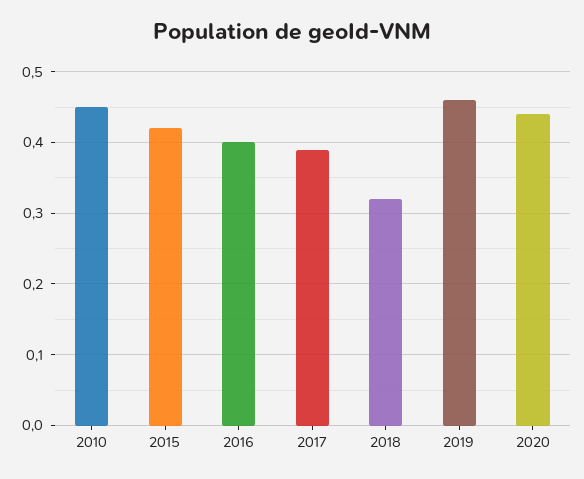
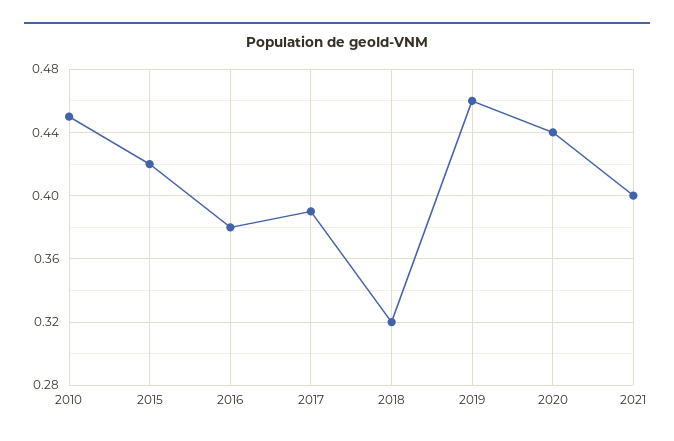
2016: 0.4 -> 0.38
2021: none -> 0.4

